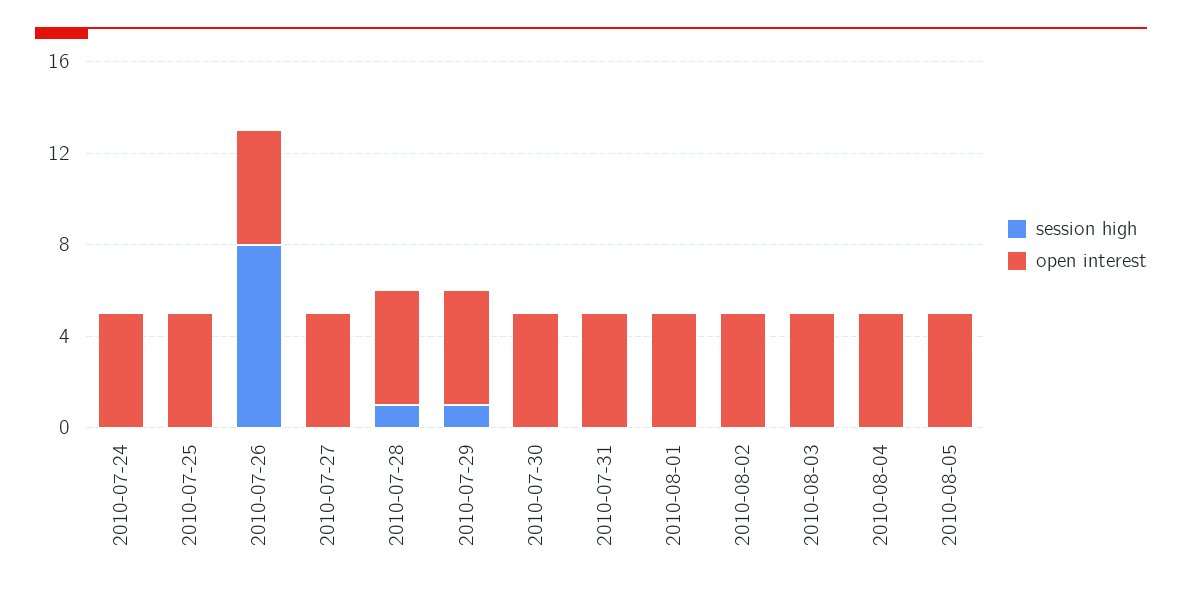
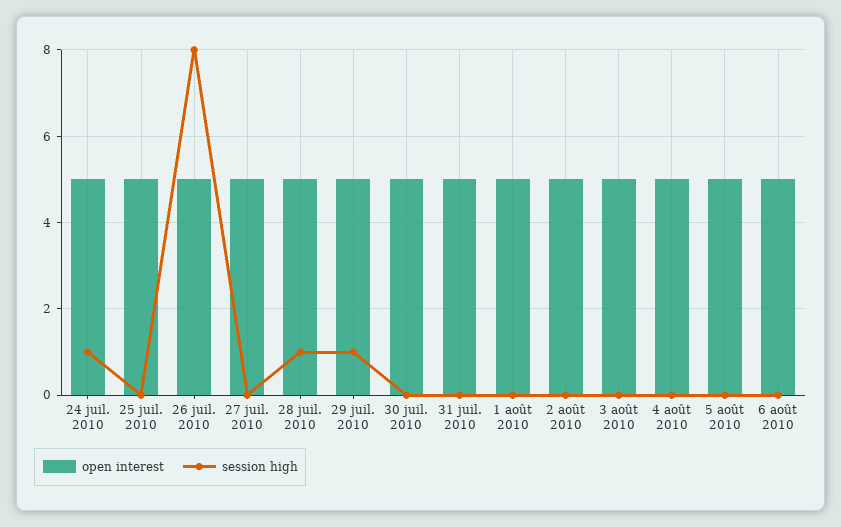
session high, 2010-07-24: 0 -> 1
open interest, 6 août 2010: none -> 5
session high, 6 août 2010: none -> 0

